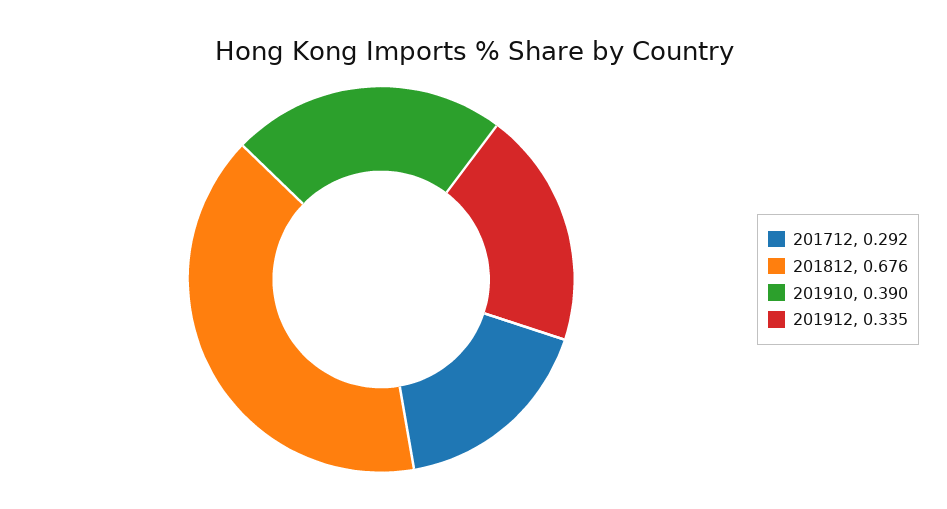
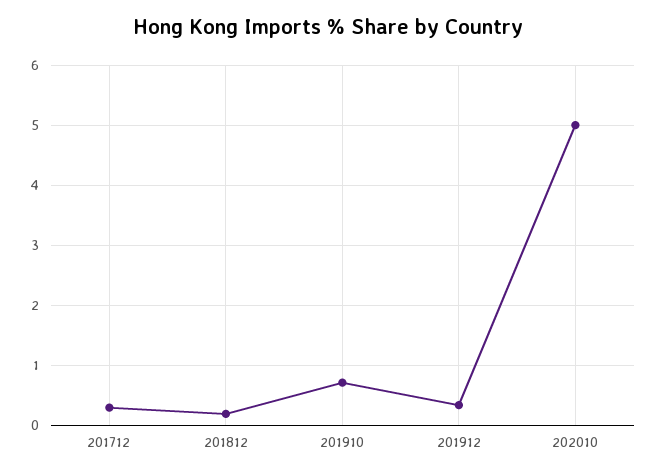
201812: 0.676 -> 0.2
201910: 0.39 -> 0.7
202010: none -> 5

